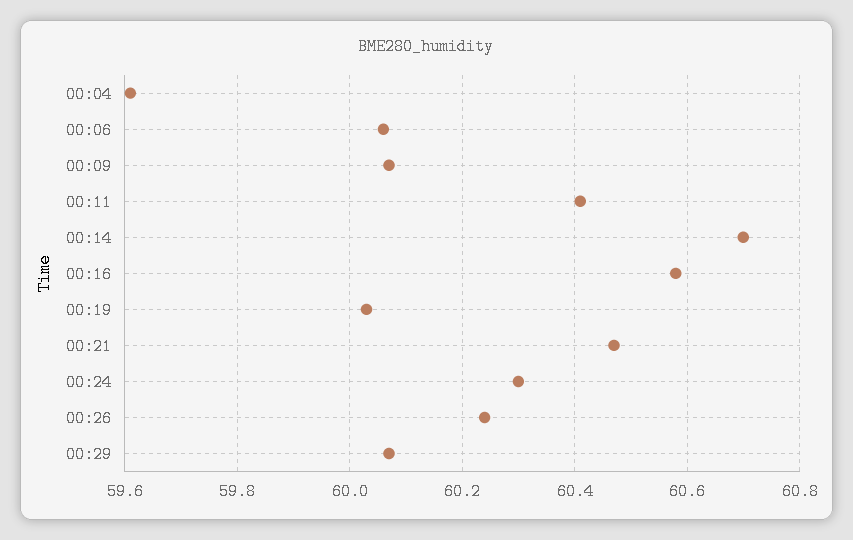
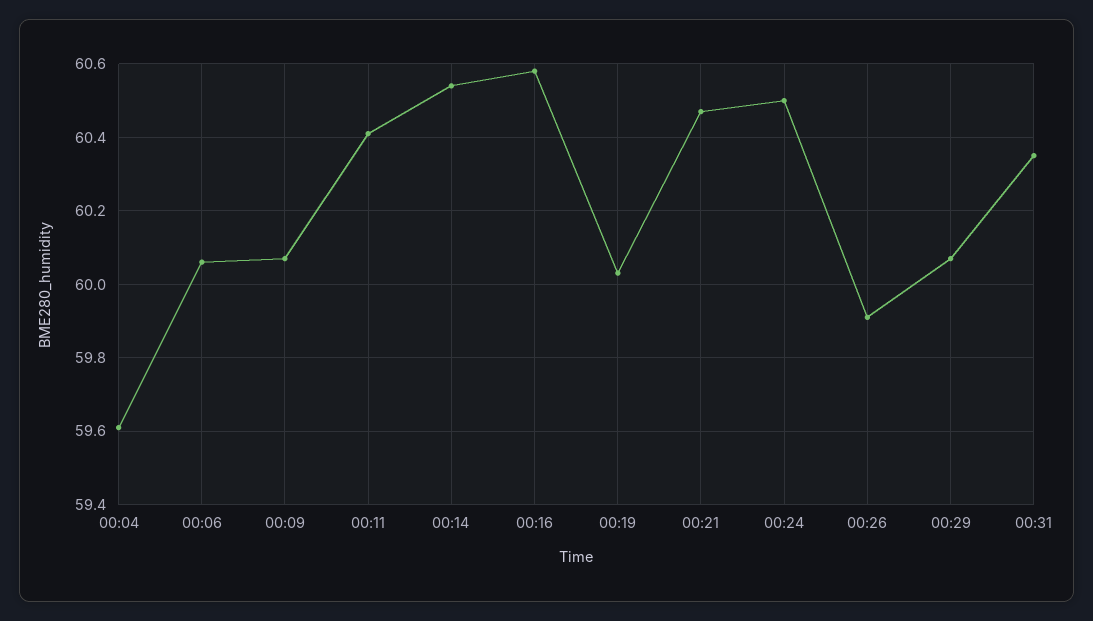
00:14: 60.7 -> 60.55
00:24: 60.3 -> 60.5
00:26: 60.25 -> 59.9
00:31: none -> 60.35

